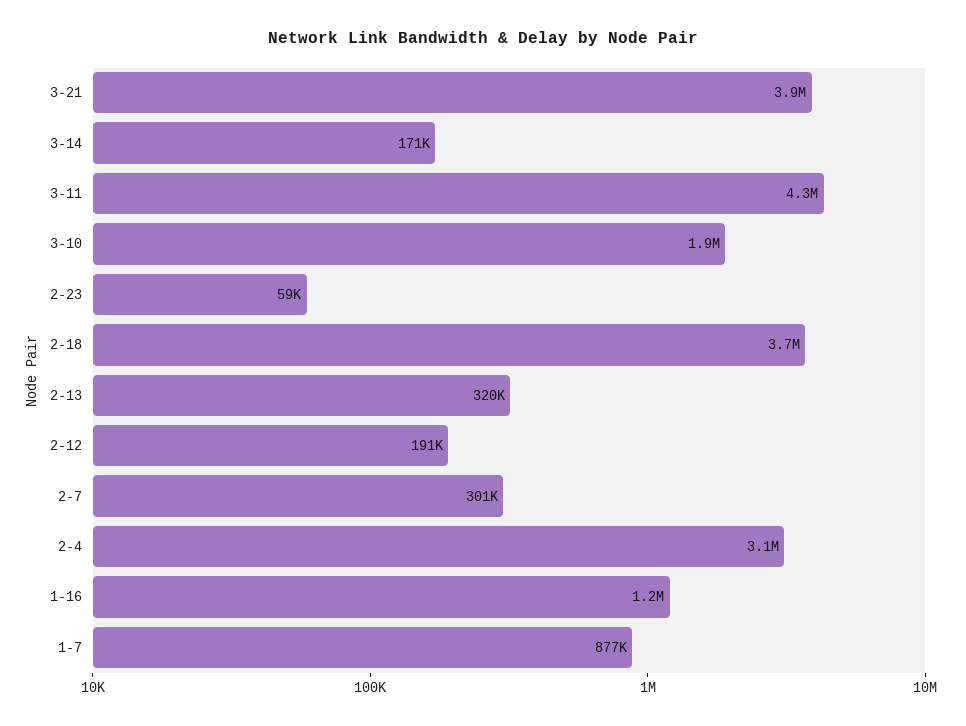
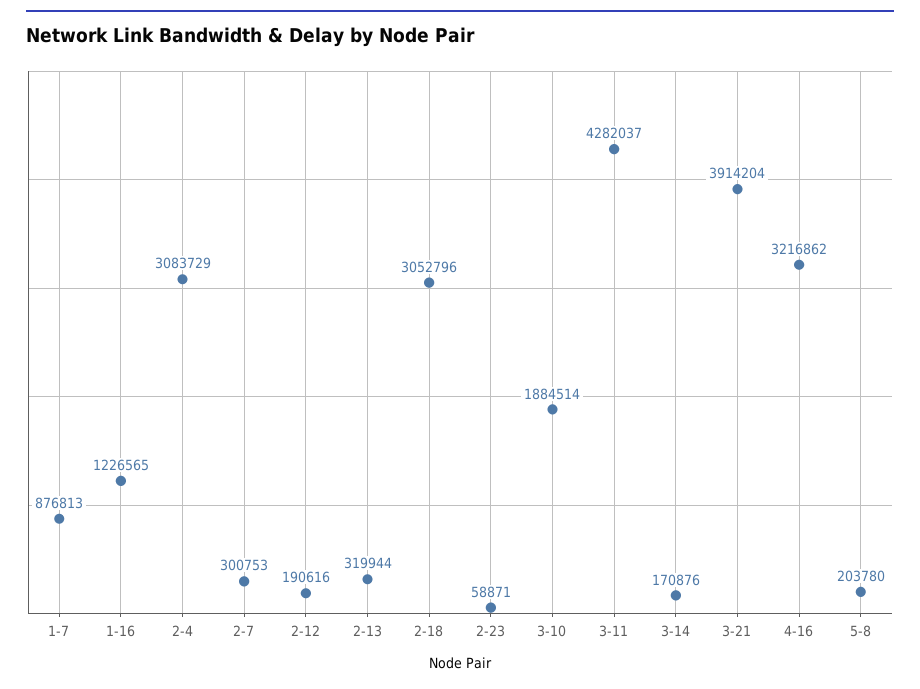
2-18: 3700000 -> 3052796
4-16: none -> 3216862
5-8: none -> 203780

